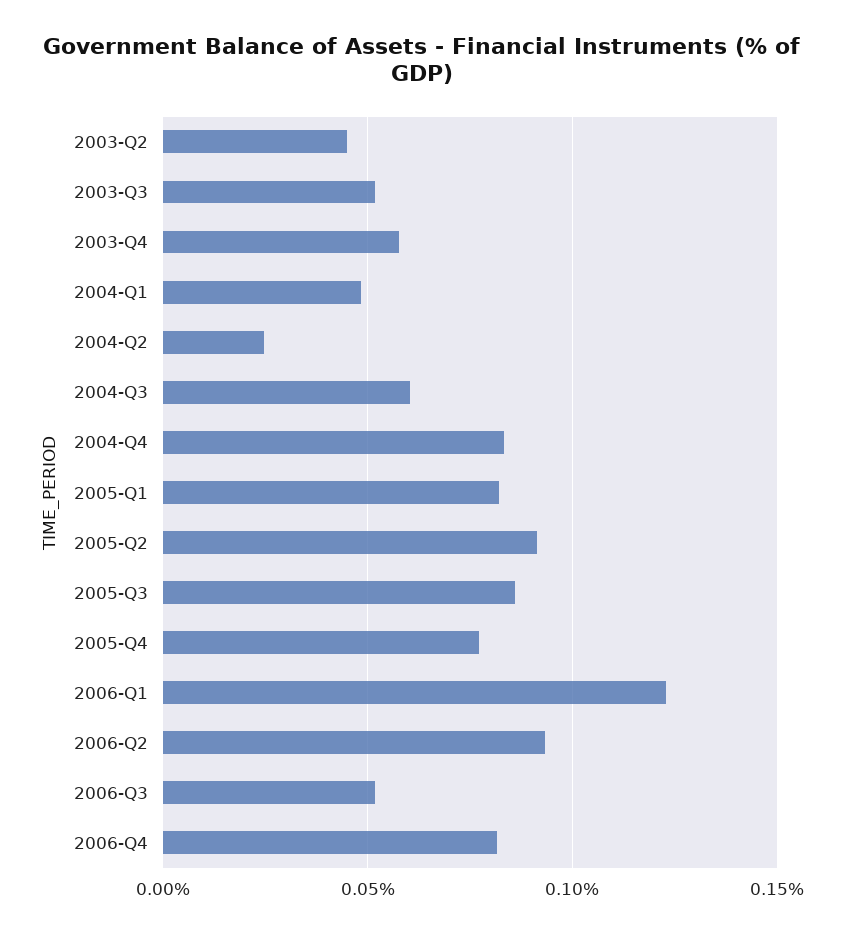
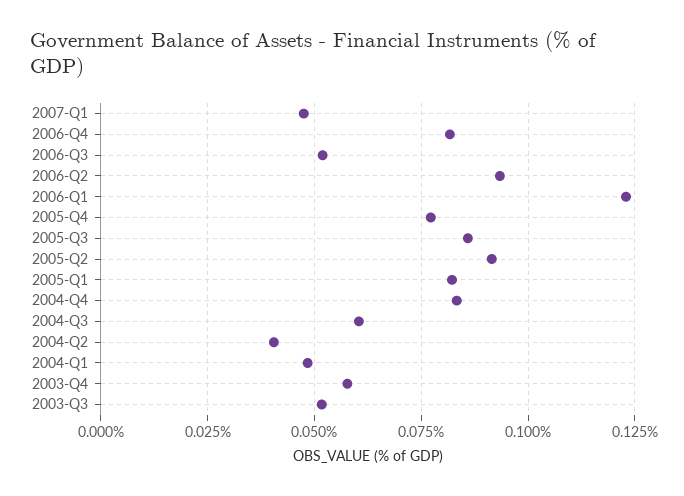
2003-Q2: 0.045 -> none
2004-Q2: 0.025 -> 0.04
2007-Q1: none -> 0.0475

